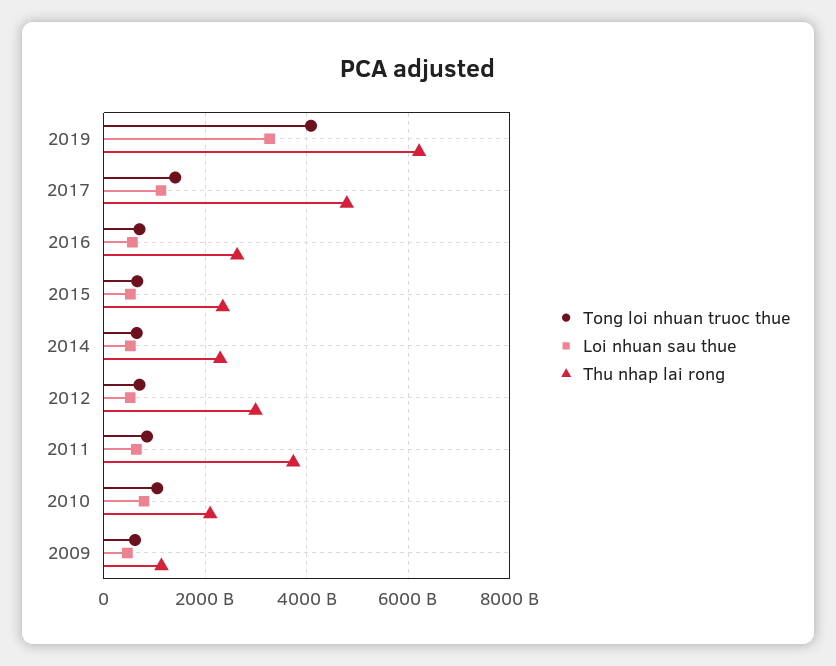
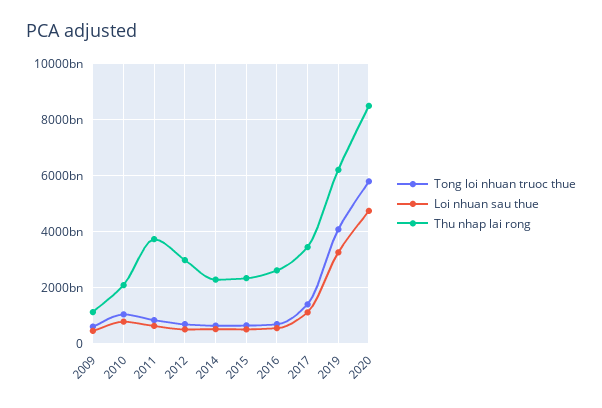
Thu nhap lai rong, 2017: 4800000000000 -> 3500000000000
Tong loi nhuan truoc thue, 2020: none -> 5750000000000
Loi nhuan sau thue, 2020: none -> 4750000000000
Thu nhap lai rong, 2020: none -> 8500000000000

